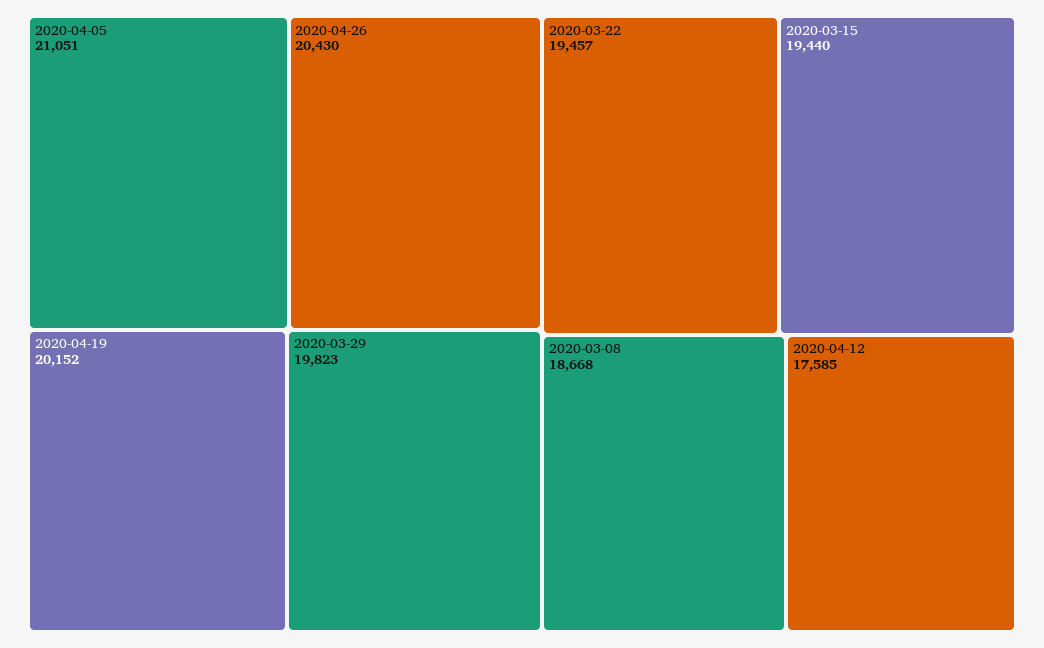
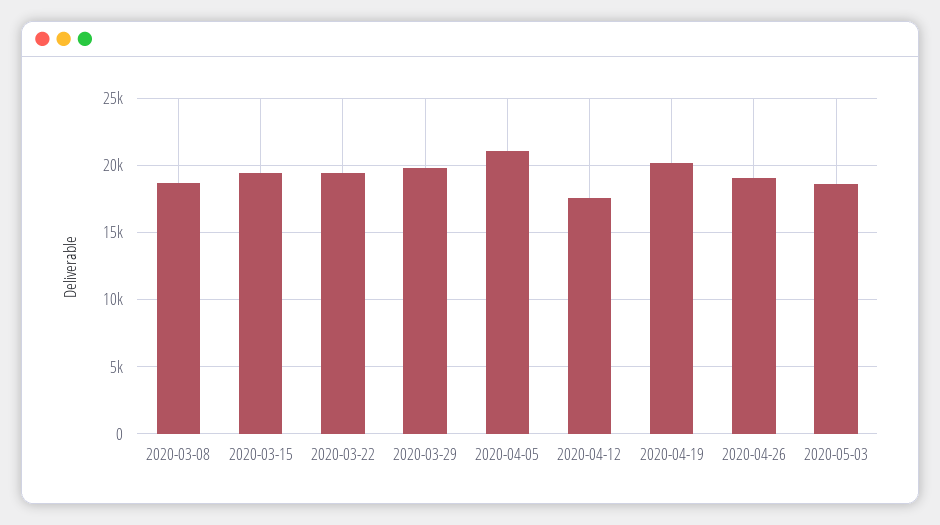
2020-04-26: 20430 -> 19000
2020-05-03: none -> 18500

